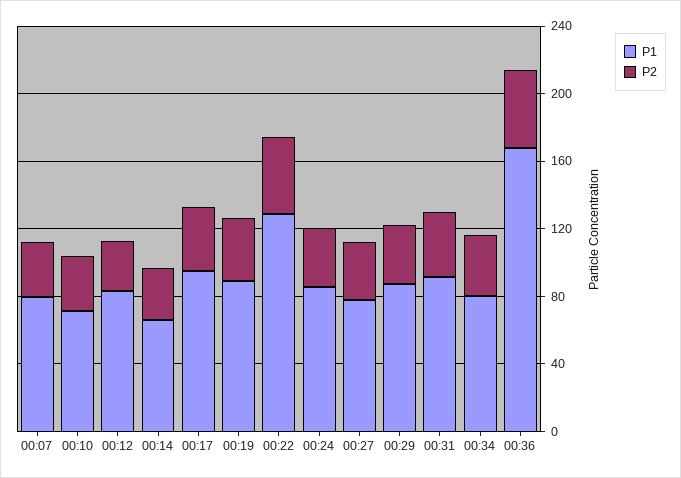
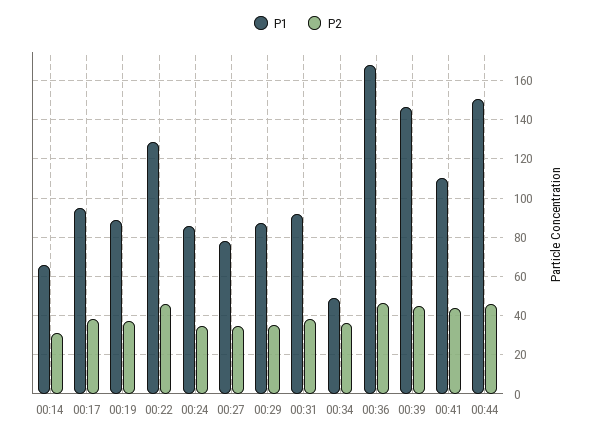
P1, 00:07: 80 -> none
P2, 00:07: 30 -> none
P1, 00:10: 70 -> none
P2, 00:10: 30 -> none
P1, 00:12: 80 -> none
P2, 00:12: 30 -> none
P1, 00:34: 80 -> 50
P1, 00:39: none -> 145
P2, 00:39: none -> 45
P1, 00:41: none -> 110
P2, 00:41: none -> 45
P1, 00:44: none -> 150
P2, 00:44: none -> 45

